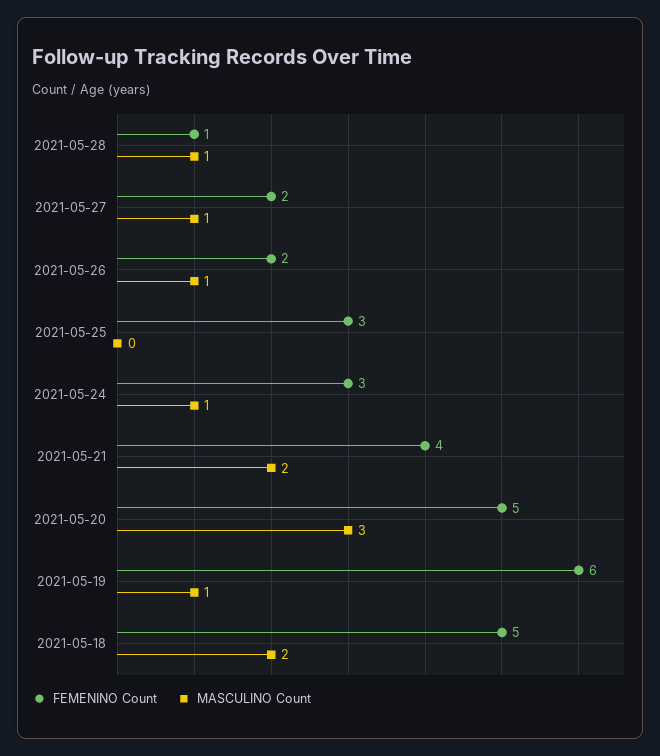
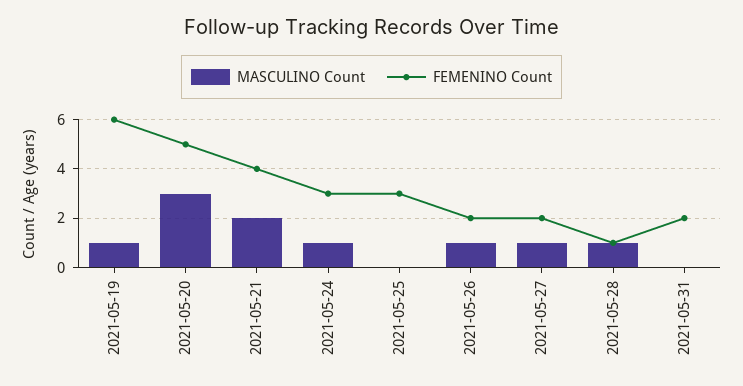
FEMENINO Count, 2021-05-18: 5 -> none
MASCULINO Count, 2021-05-18: 2 -> none
MASCULINO Count, 2021-05-31: none -> 0
FEMENINO Count, 2021-05-31: none -> 2

